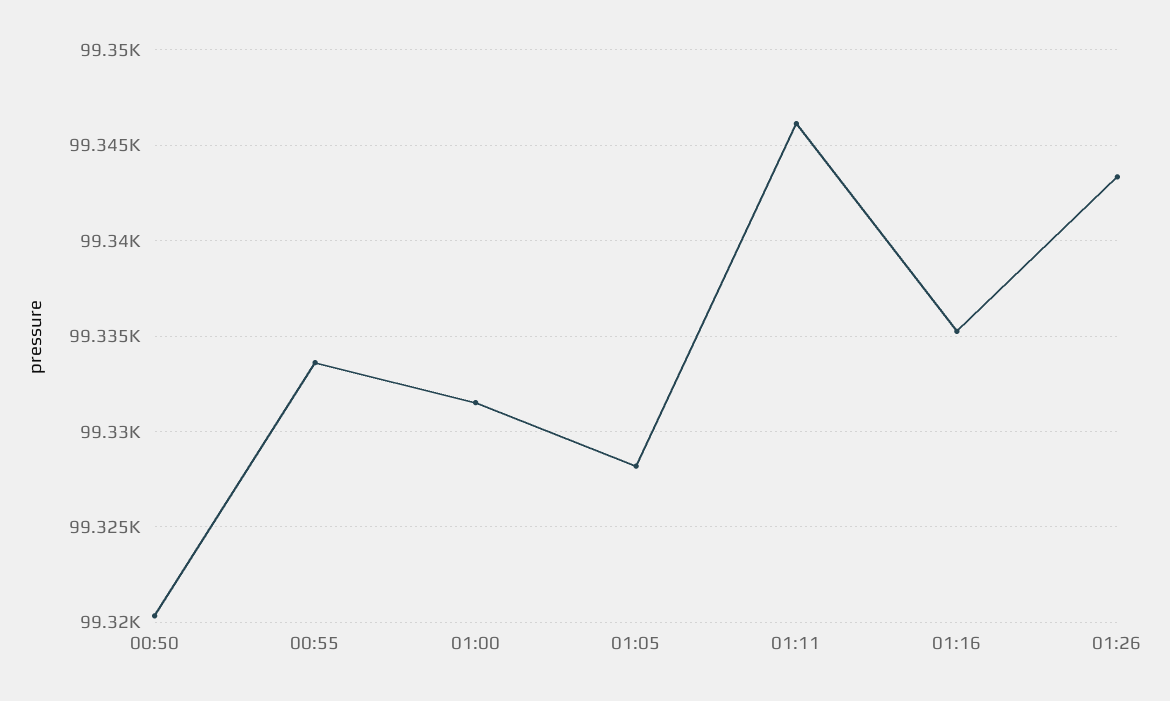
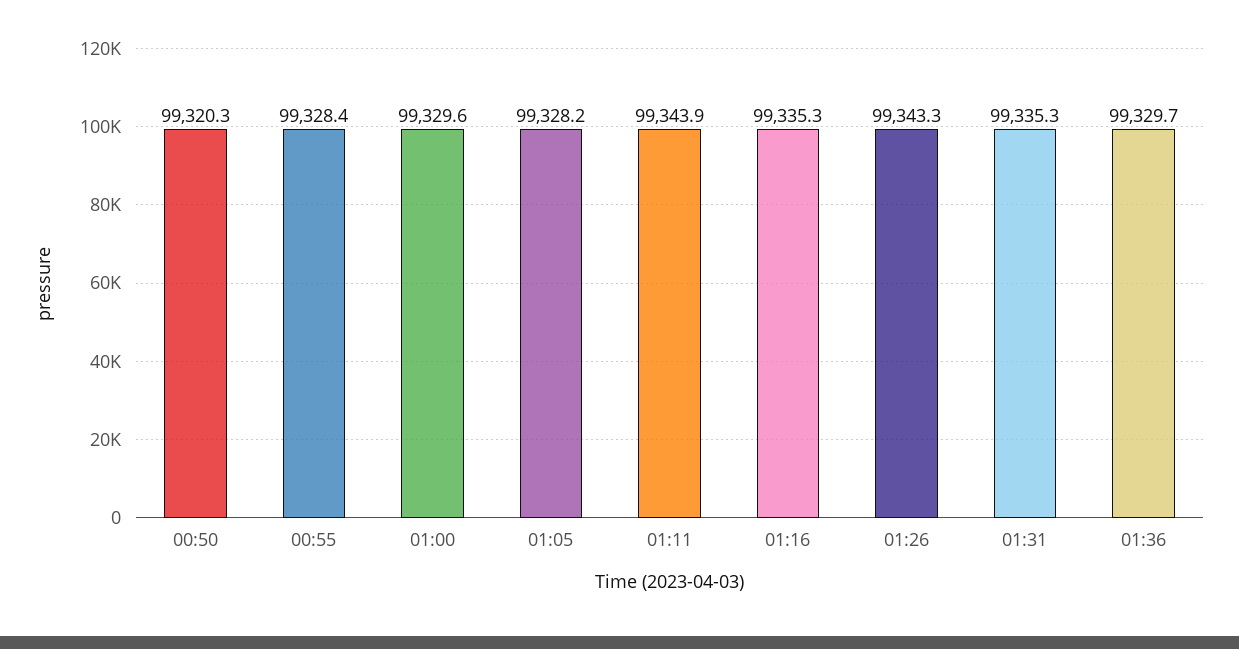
00:55: 99333.5 -> 99328.4
01:00: 99331.5 -> 99329.6
01:11: 99346 -> 99343.9
01:31: none -> 99335.3
01:36: none -> 99329.7

